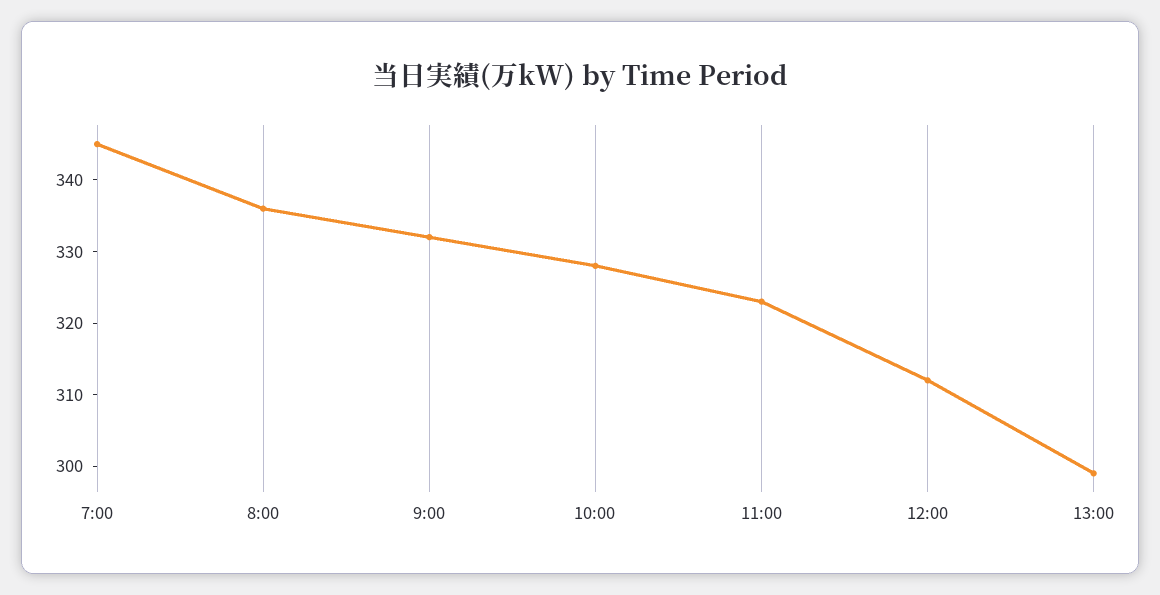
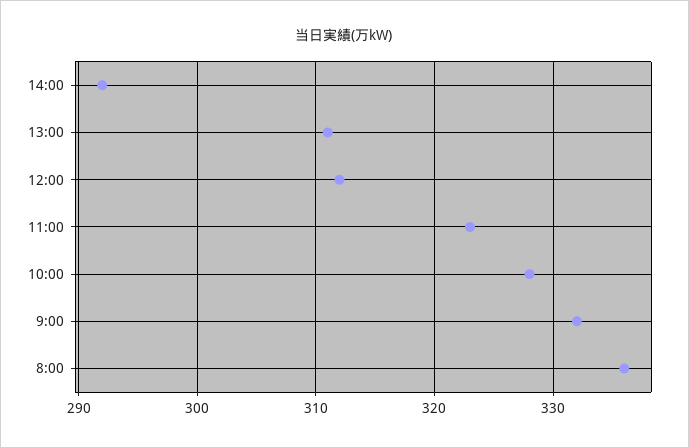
7:00: 345 -> none
13:00: 300 -> 311
14:00: none -> 292

